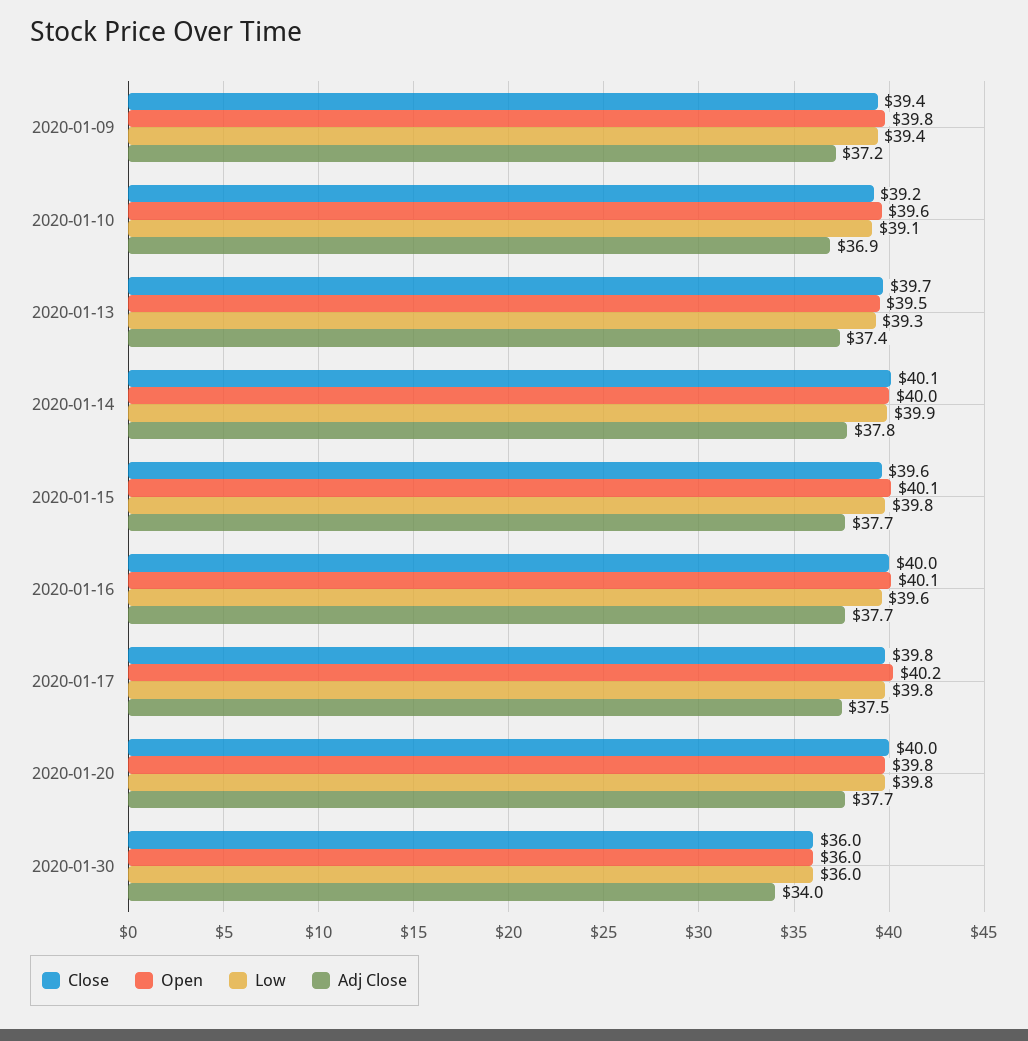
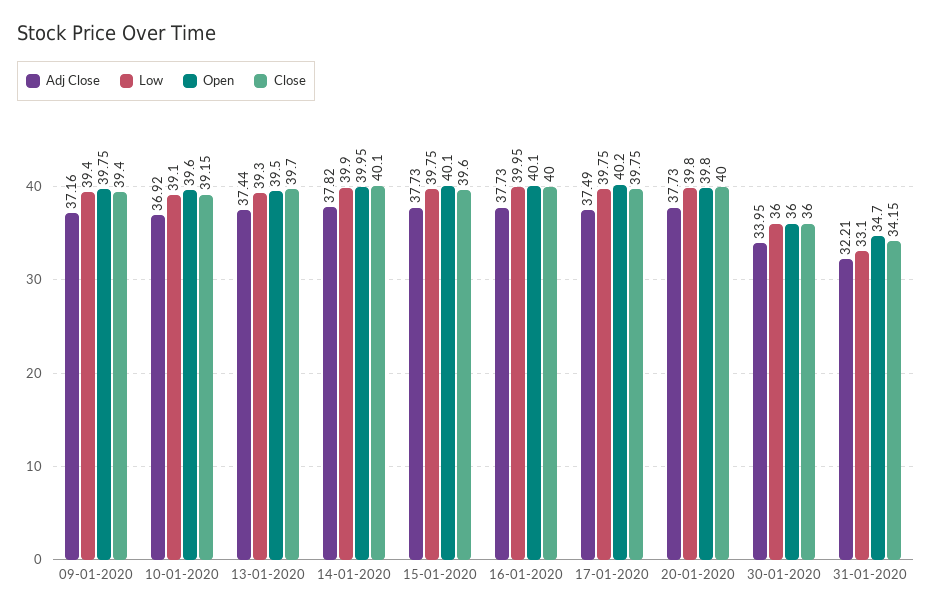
Low, 2020-01-16: 39.6 -> 39.95
Adj Close, 31-01-2020: none -> 32.21
Low, 31-01-2020: none -> 33.1
Open, 31-01-2020: none -> 34.7
Close, 31-01-2020: none -> 34.15

